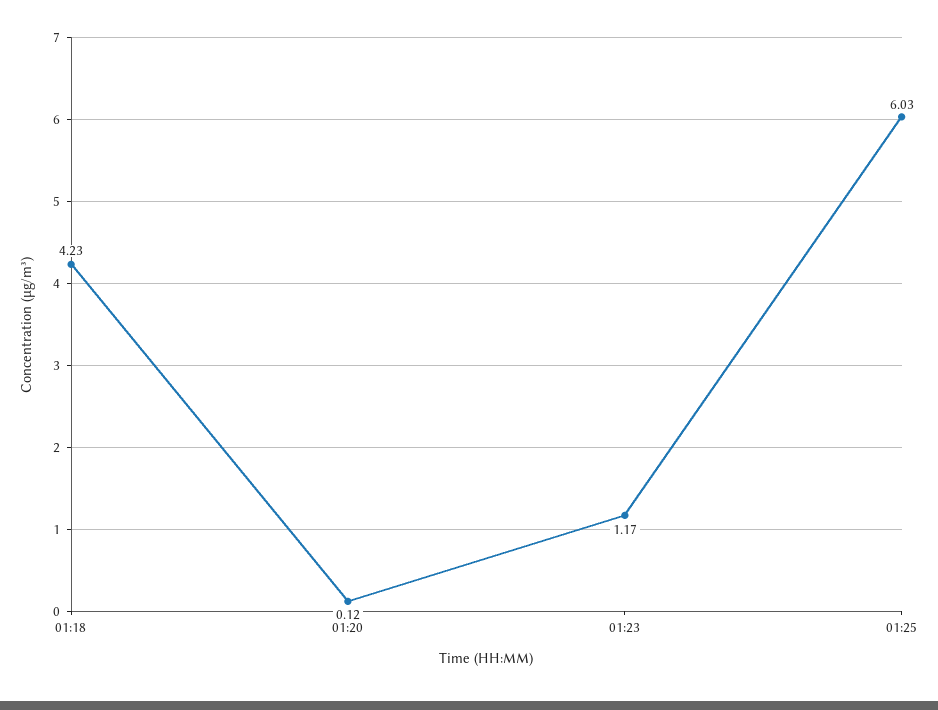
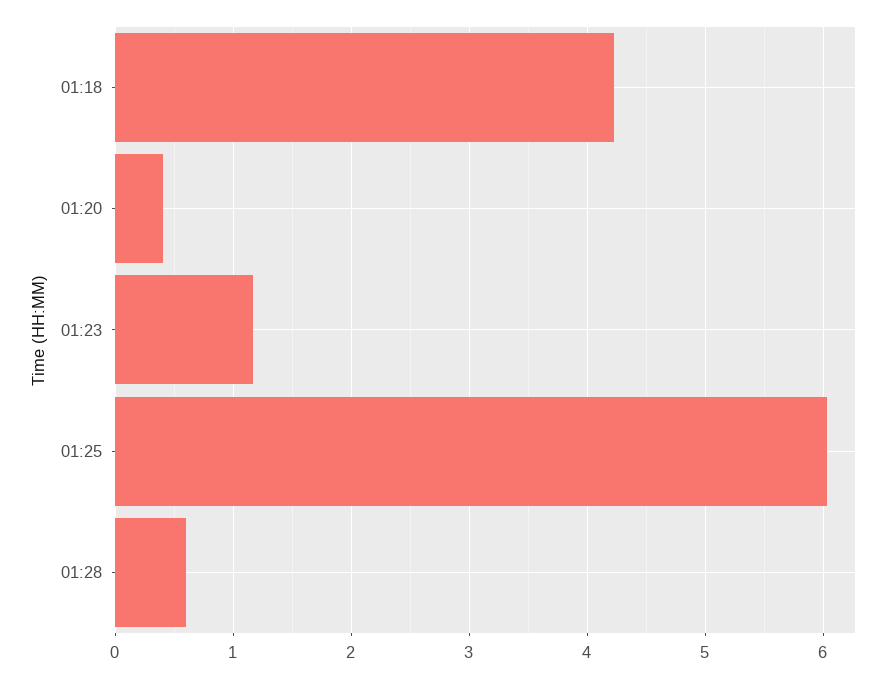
01:20: 0.12 -> 0.4
01:28: none -> 0.6

